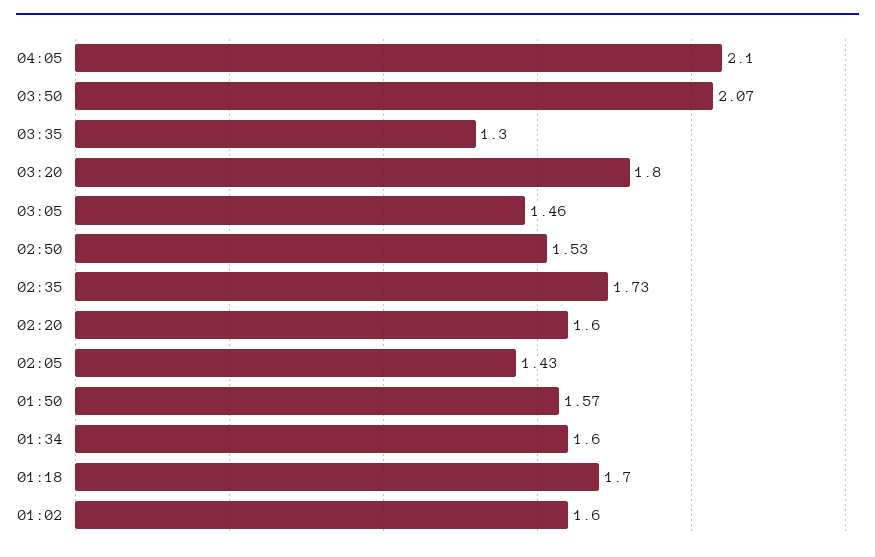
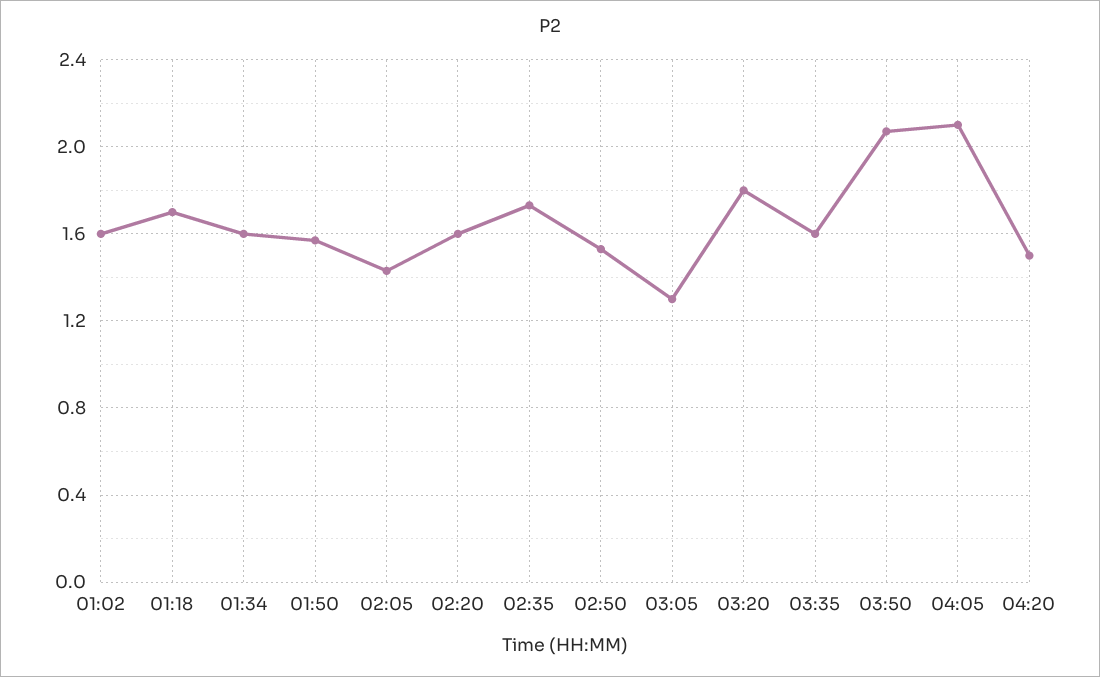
03:35: 1.3 -> 1.6
03:05: 1.46 -> 1.3
04:20: none -> 1.5

